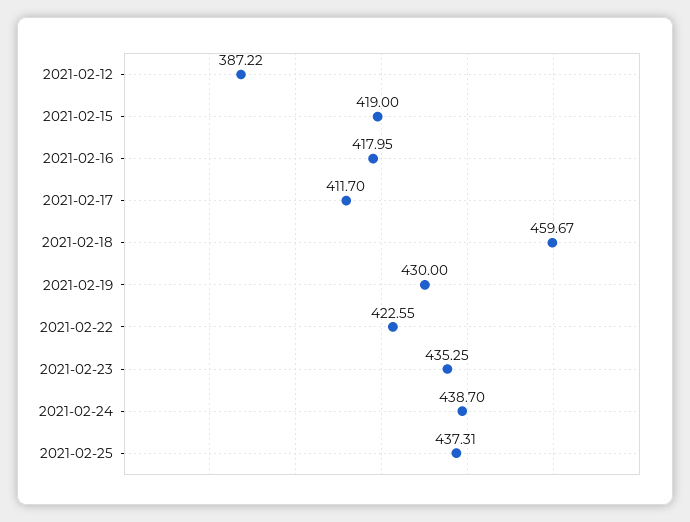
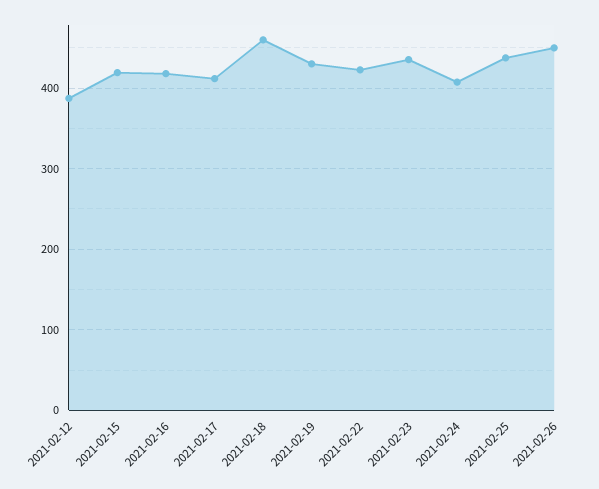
2021-02-24: 438.7 -> 410
2021-02-26: none -> 450

